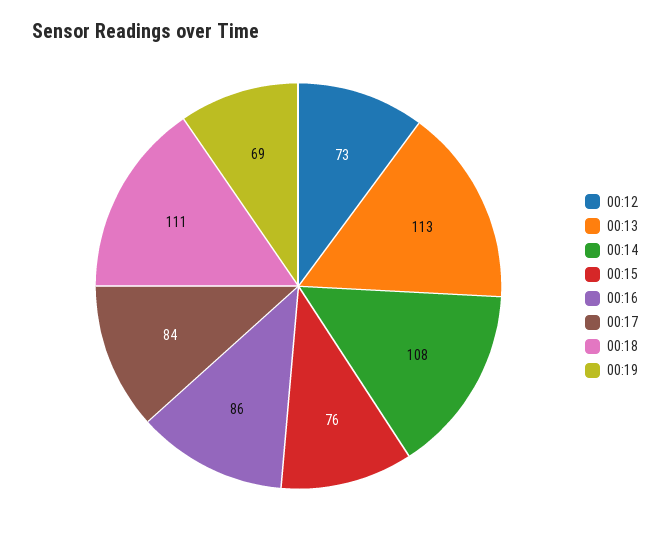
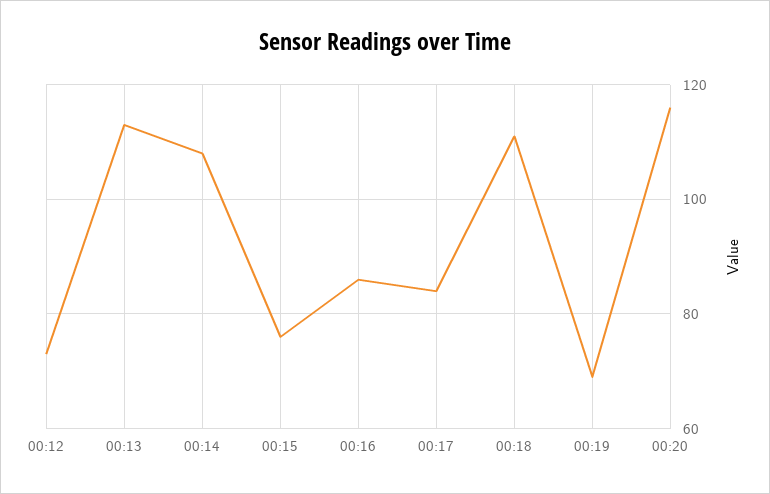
00:20: none -> 115

